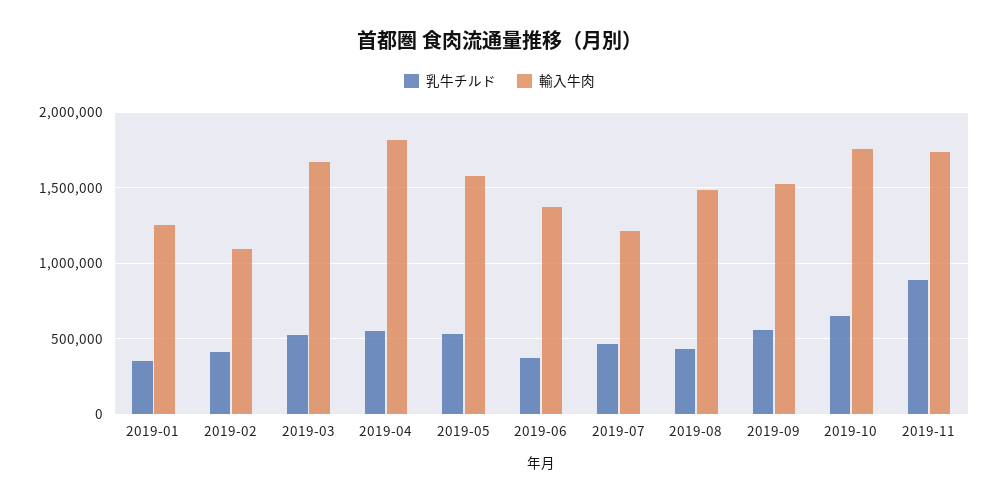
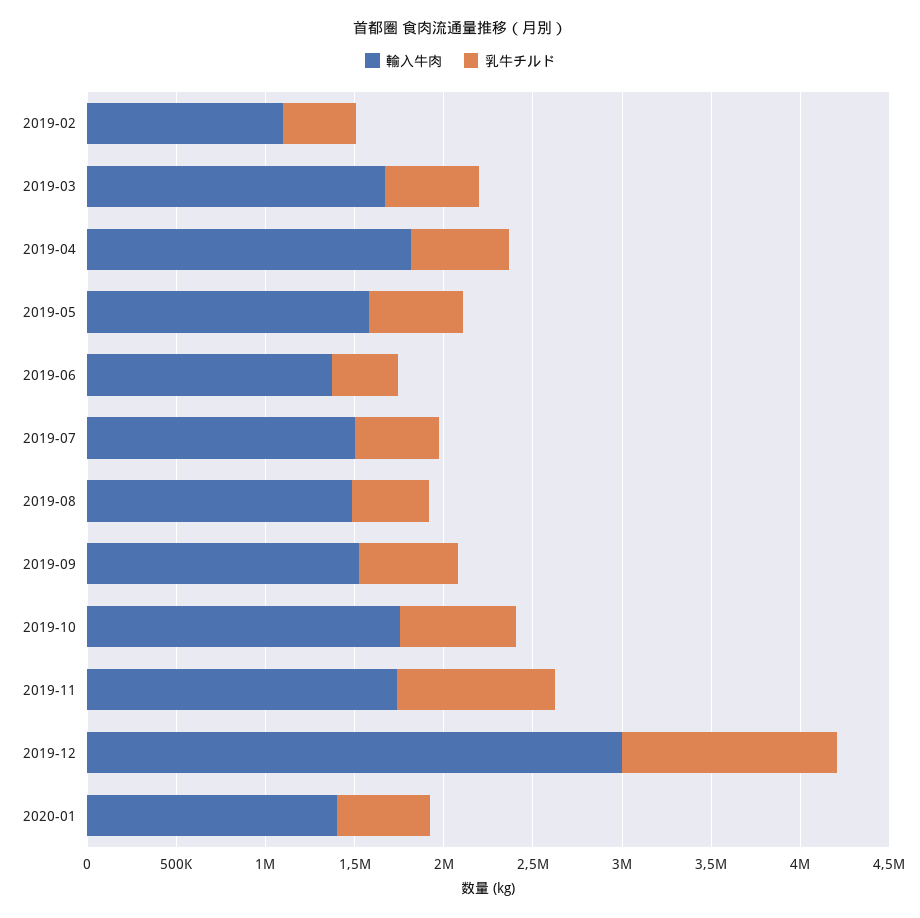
乳牛チルド, 2019-01: 350000 -> none
輸入牛肉, 2019-01: 1250000 -> none
輸入牛肉, 2019-07: 1200000 -> 1500000
輸入牛肉, 2019-12: none -> 3000000
乳牛チルド, 2019-12: none -> 1200000
輸入牛肉, 2020-01: none -> 1400000
乳牛チルド, 2020-01: none -> 500000

